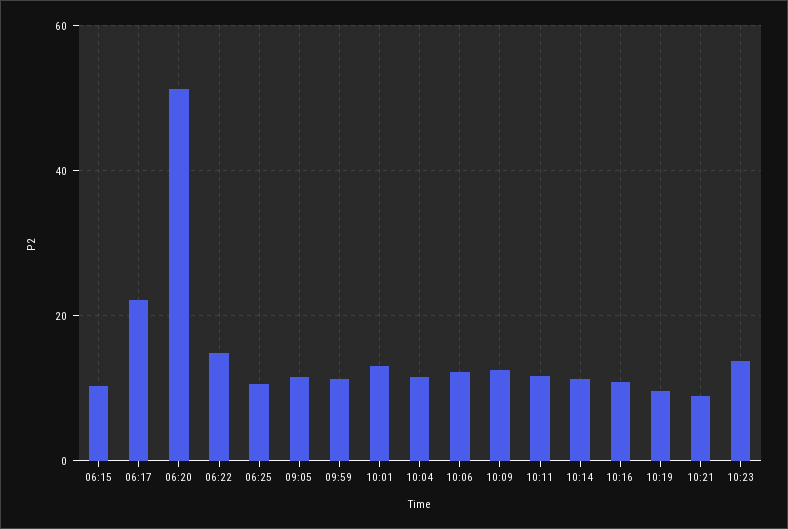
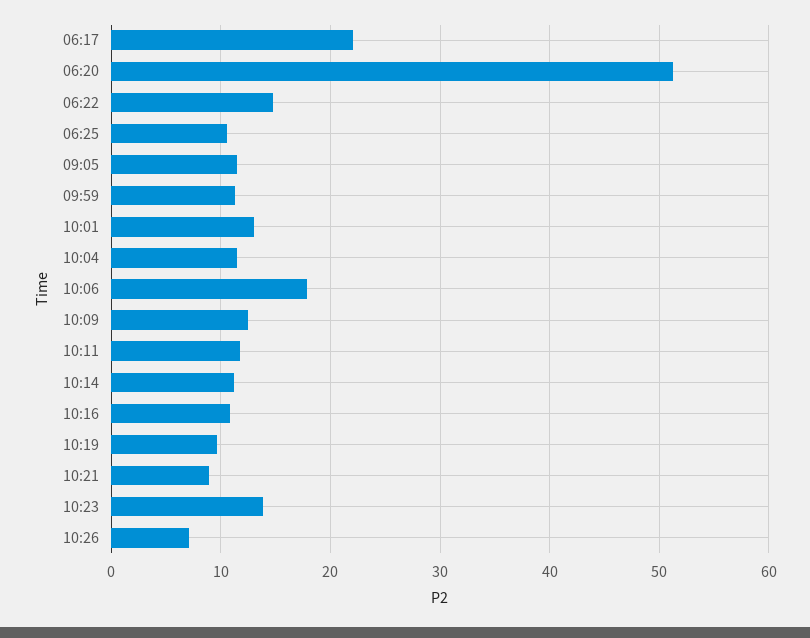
06:15: 10 -> none
10:06: 12 -> 18
10:26: none -> 7

